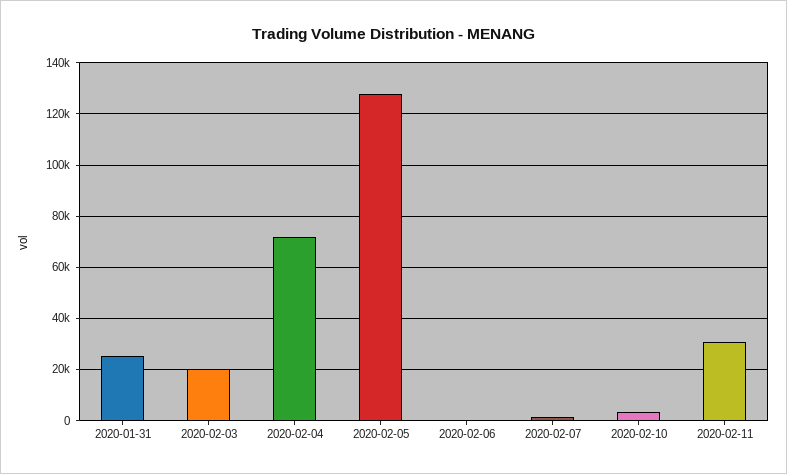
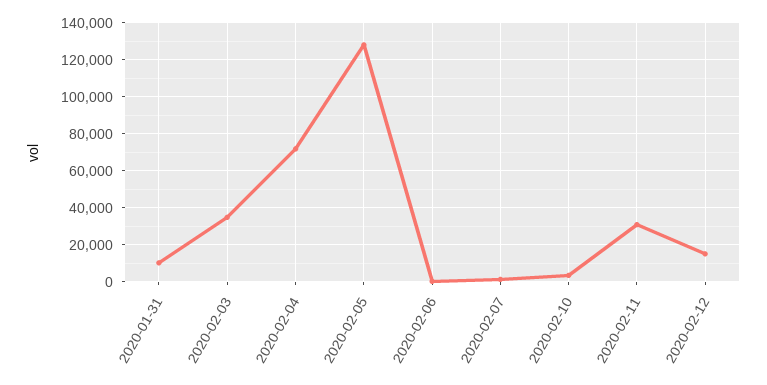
2020-01-31: 25000 -> 10000
2020-02-03: 20000 -> 35000
2020-02-12: none -> 15000

